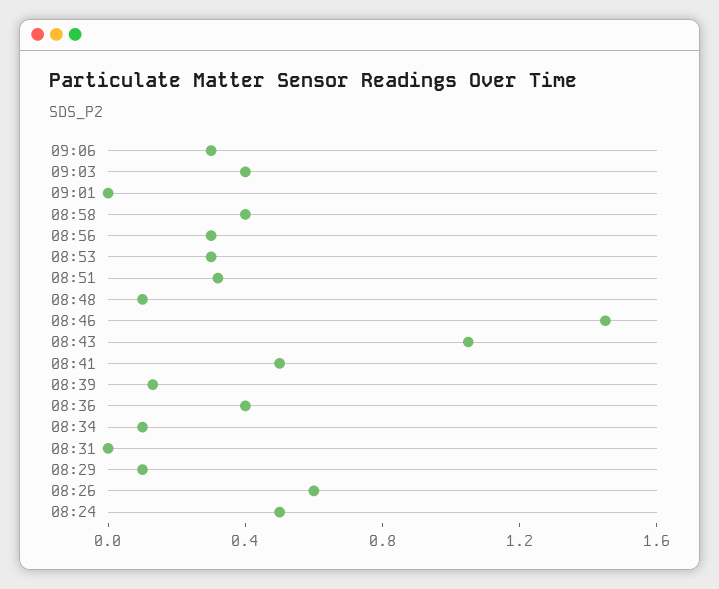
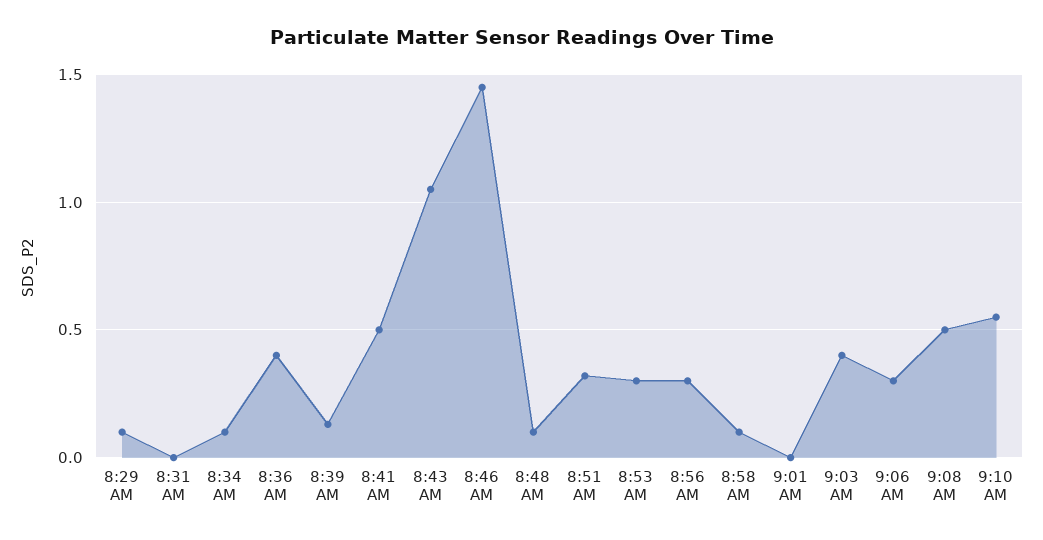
08:58: 0.4 -> 0.1
08:26: 0.6 -> none
08:24: 0.5 -> none
9:08 AM: none -> 0.5
9:10 AM: none -> 0.55

